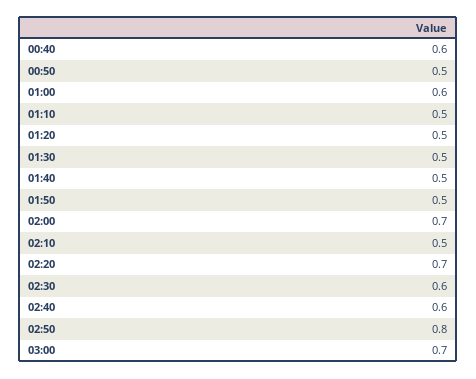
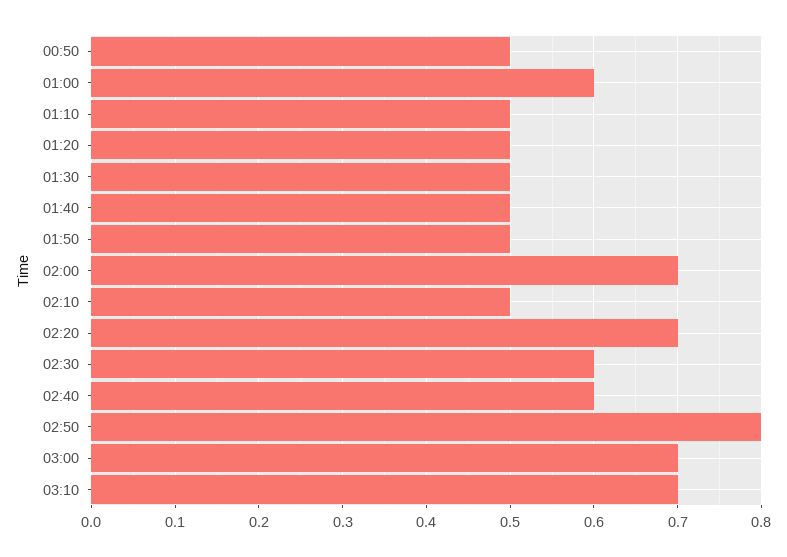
00:40: 0.6 -> none
03:10: none -> 0.7

